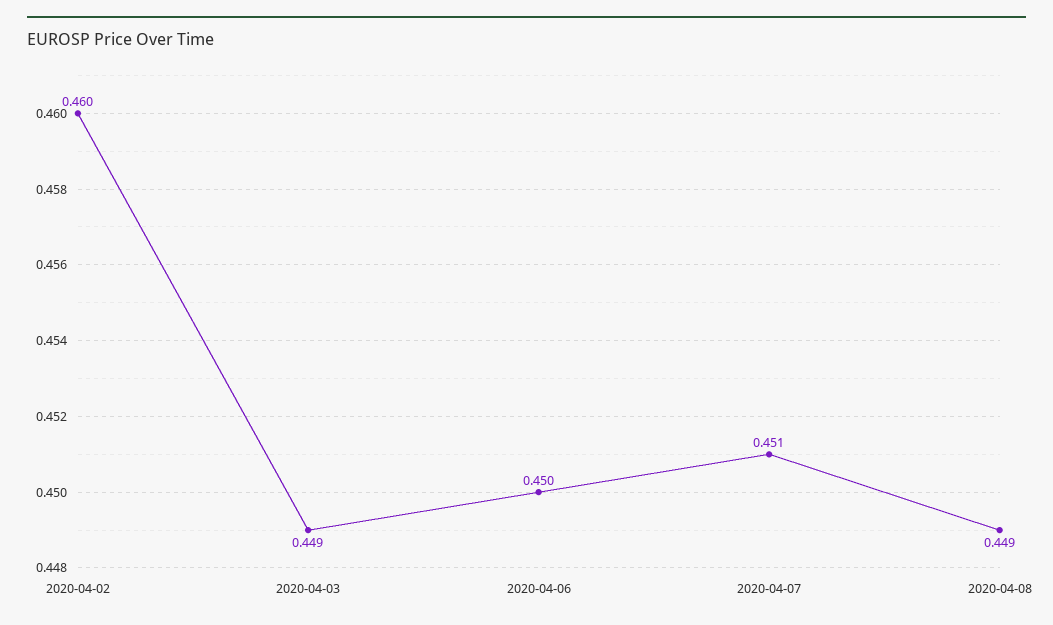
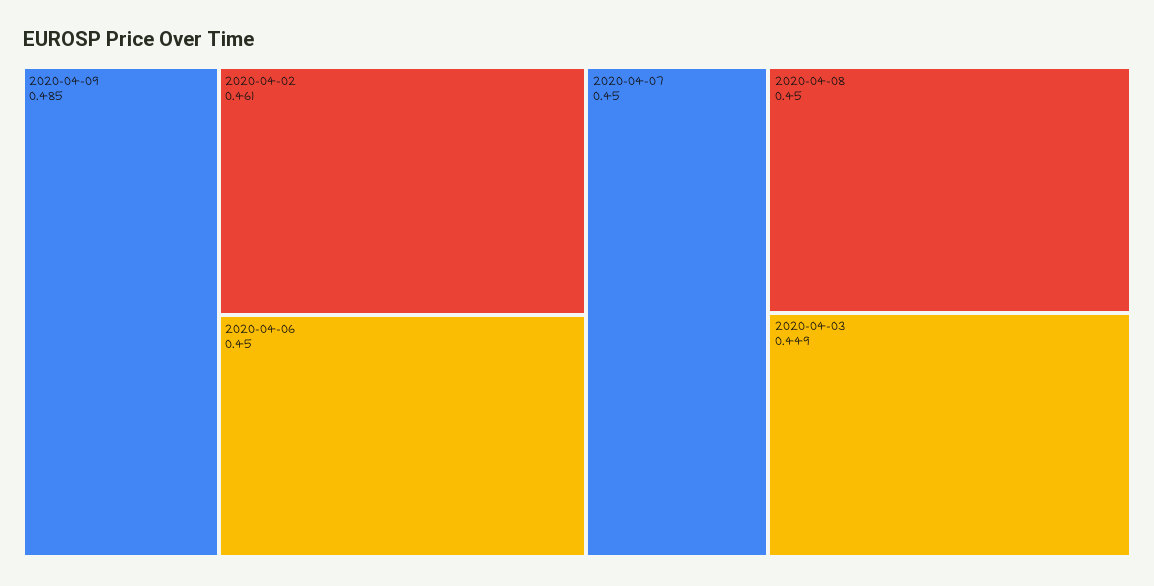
2020-04-02: 0.46 -> 0.461
2020-04-07: 0.451 -> 0.45
2020-04-08: 0.449 -> 0.45
2020-04-09: none -> 0.485

